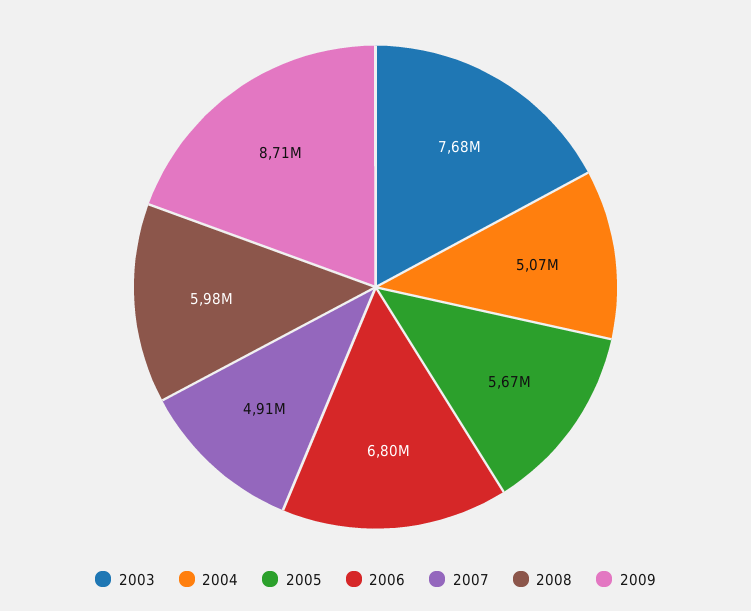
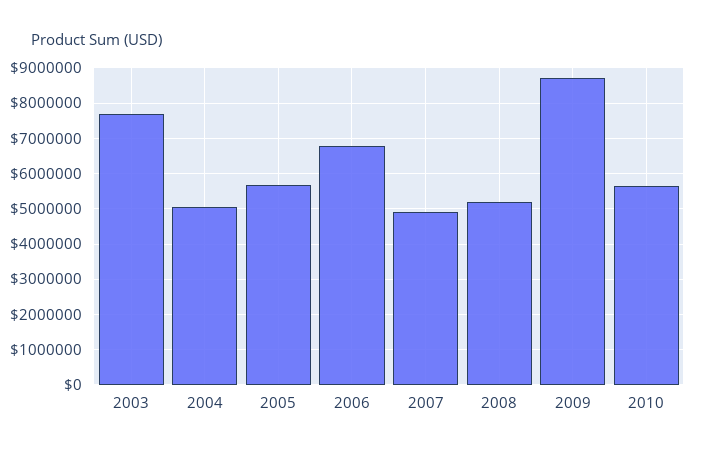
2008: 5980000 -> 5200000
2010: none -> 5600000

